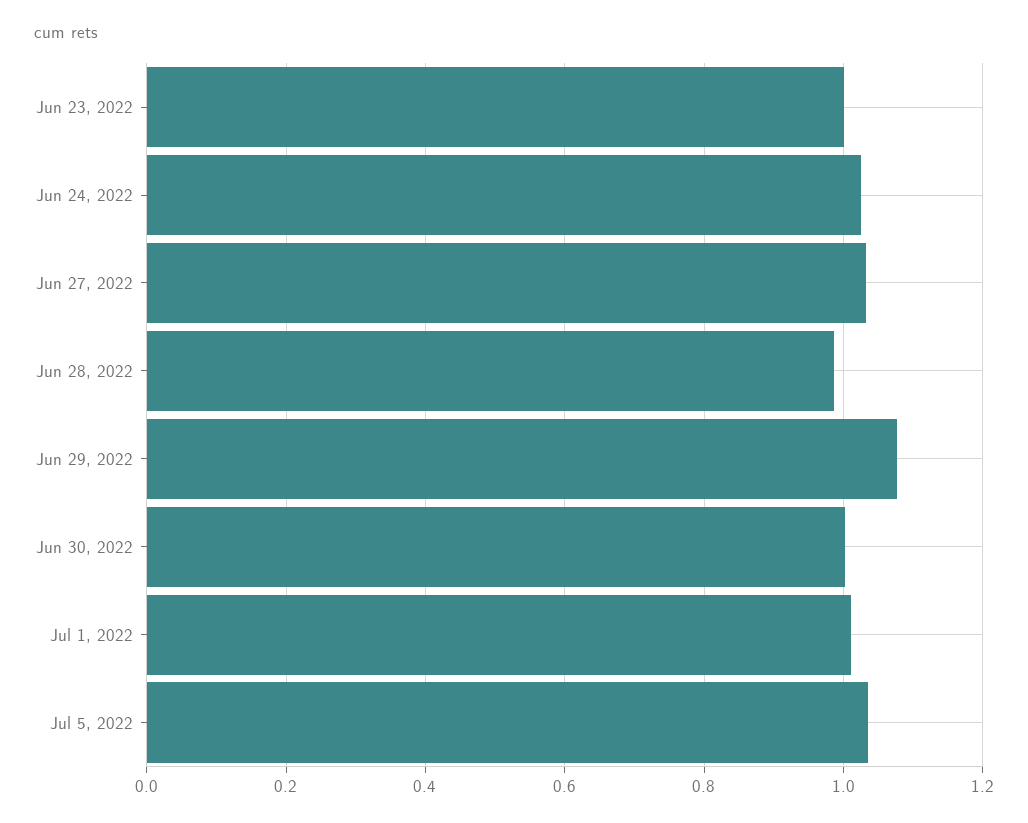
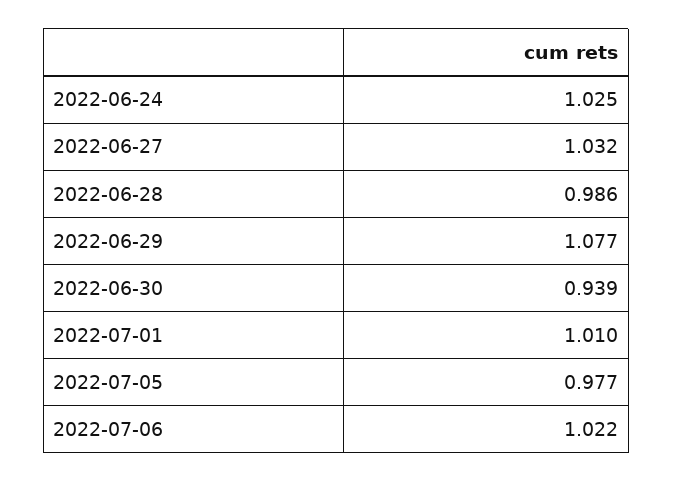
Jun 23, 2022: 1 -> none
Jun 30, 2022: 1 -> 0.939
Jul 5, 2022: 1.04 -> 0.977
2022-07-06: none -> 1.022

